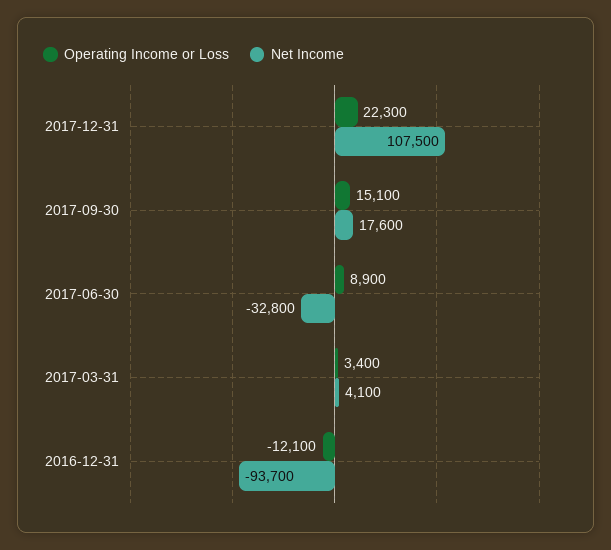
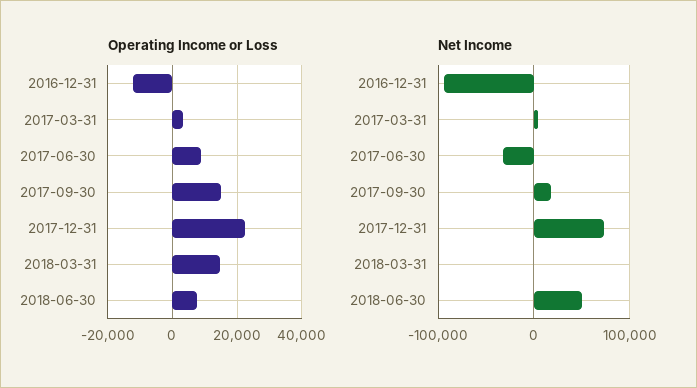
Net Income, 2017-12-31: 107500 -> 70000
Operating Income or Loss, 2018-03-31: none -> 14000
Operating Income or Loss, 2018-06-30: none -> 8000
Net Income, 2018-03-31: none -> 0
Net Income, 2018-06-30: none -> 50000

